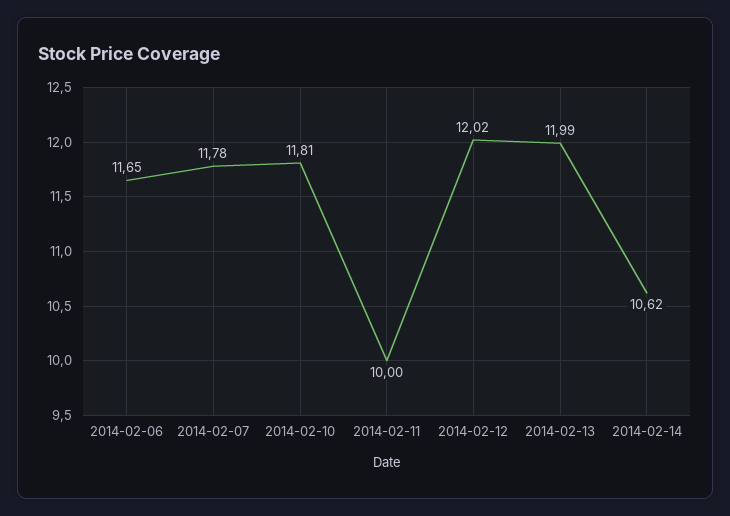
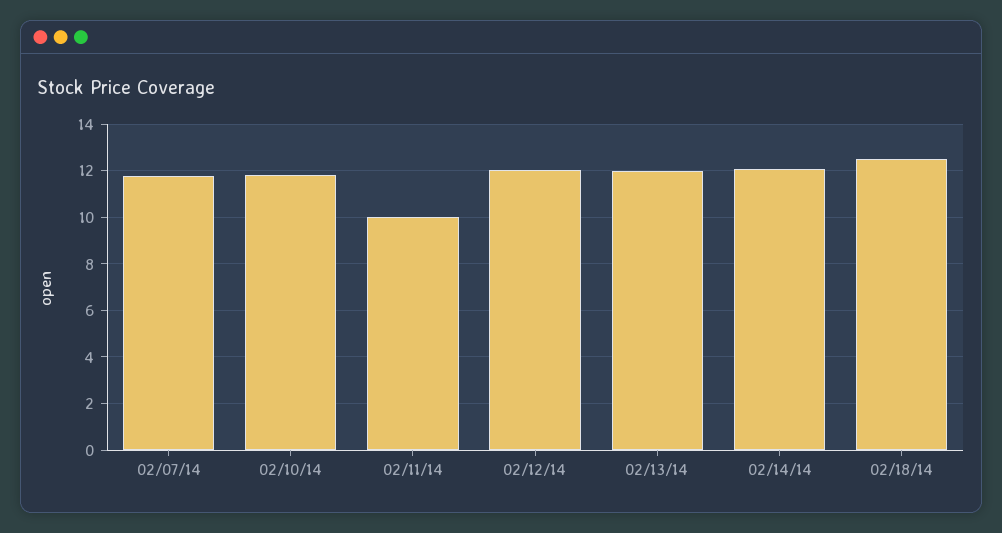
2014-02-06: 11.65 -> none
2014-02-14: 10.62 -> 12
02/18/14: none -> 12.5

